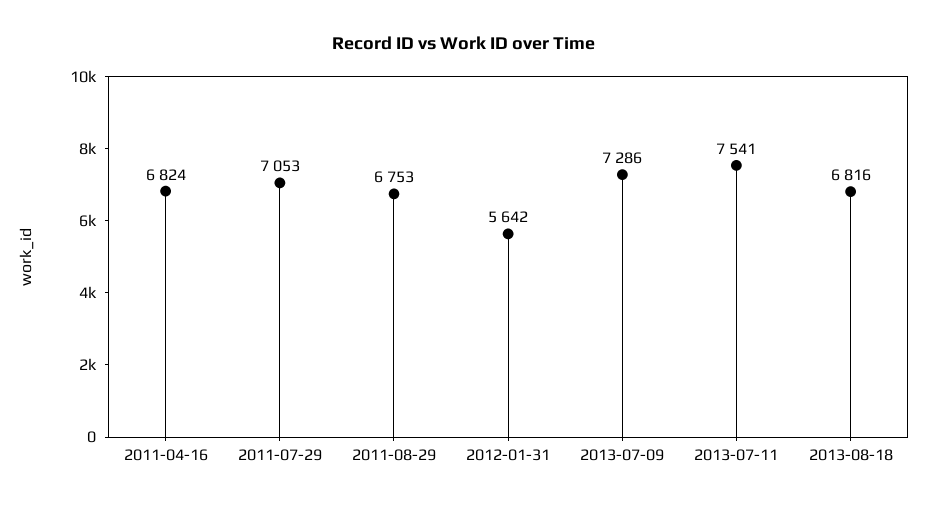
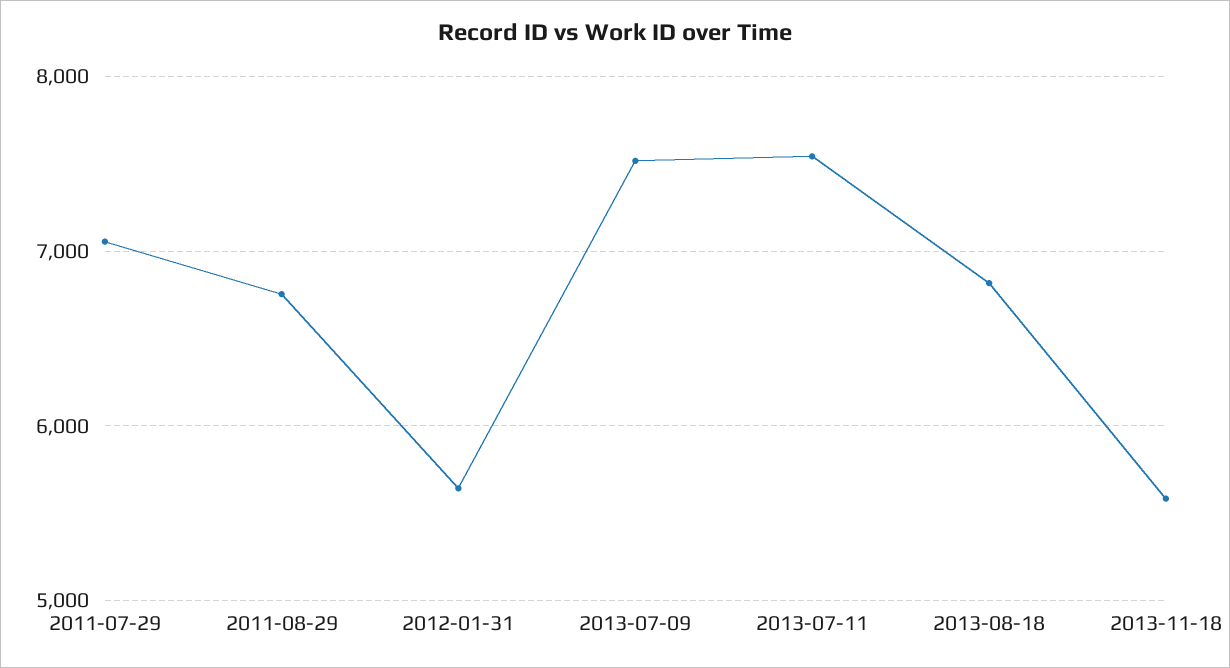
2011-04-16: 6824 -> none
2013-07-09: 7286 -> 7500
2013-11-18: none -> 5600

